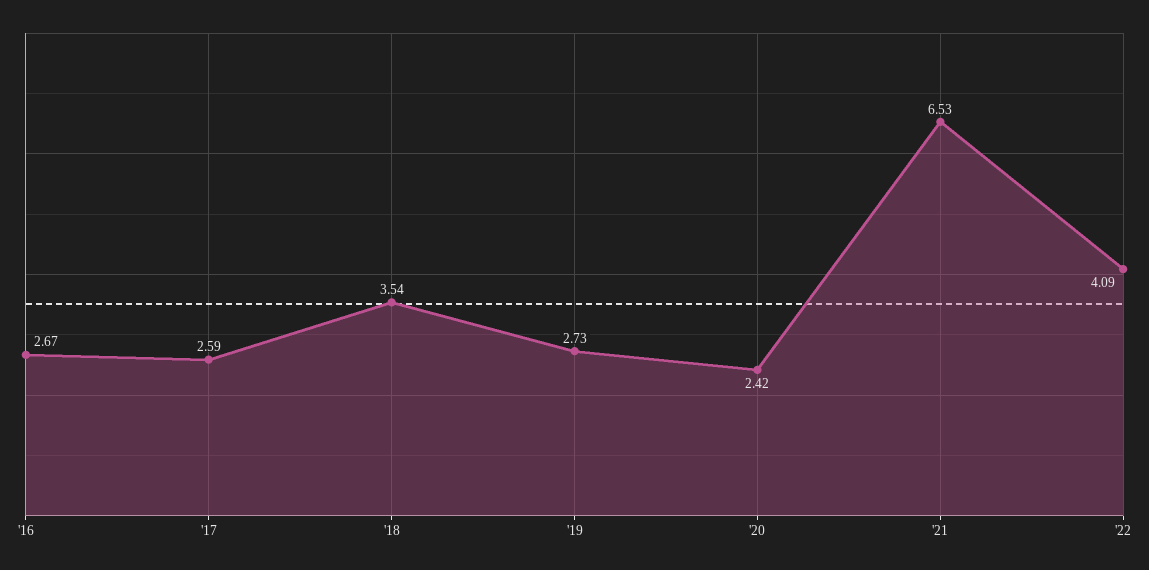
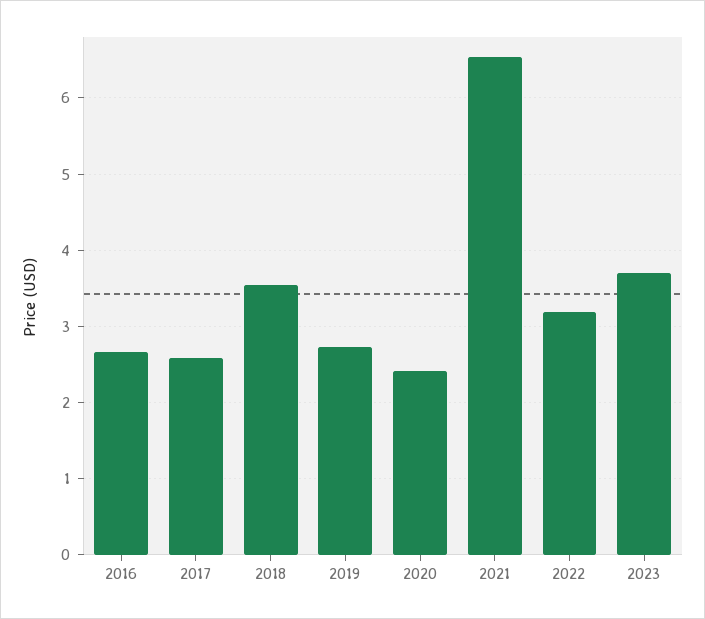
'22: 4.09 -> 3.2
2023: none -> 3.7

